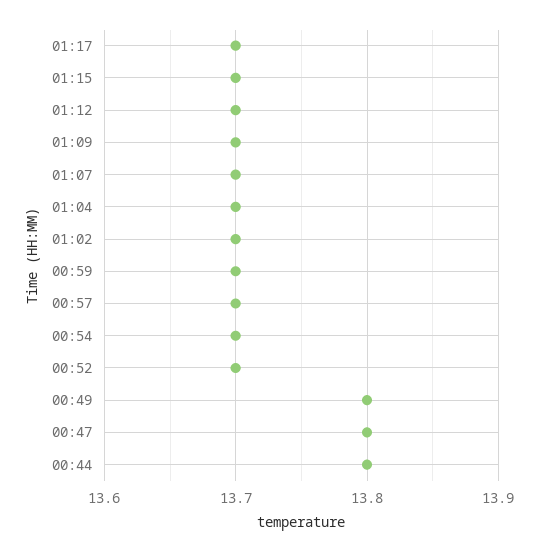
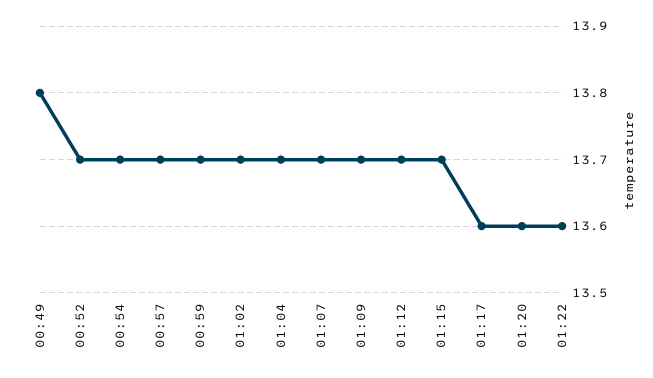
01:17: 13.7 -> 13.6
00:47: 13.8 -> none
00:44: 13.8 -> none
01:20: none -> 13.6
01:22: none -> 13.6

